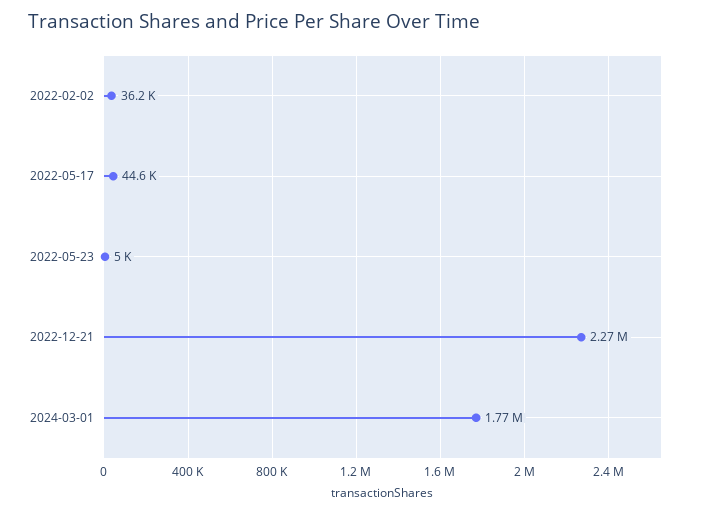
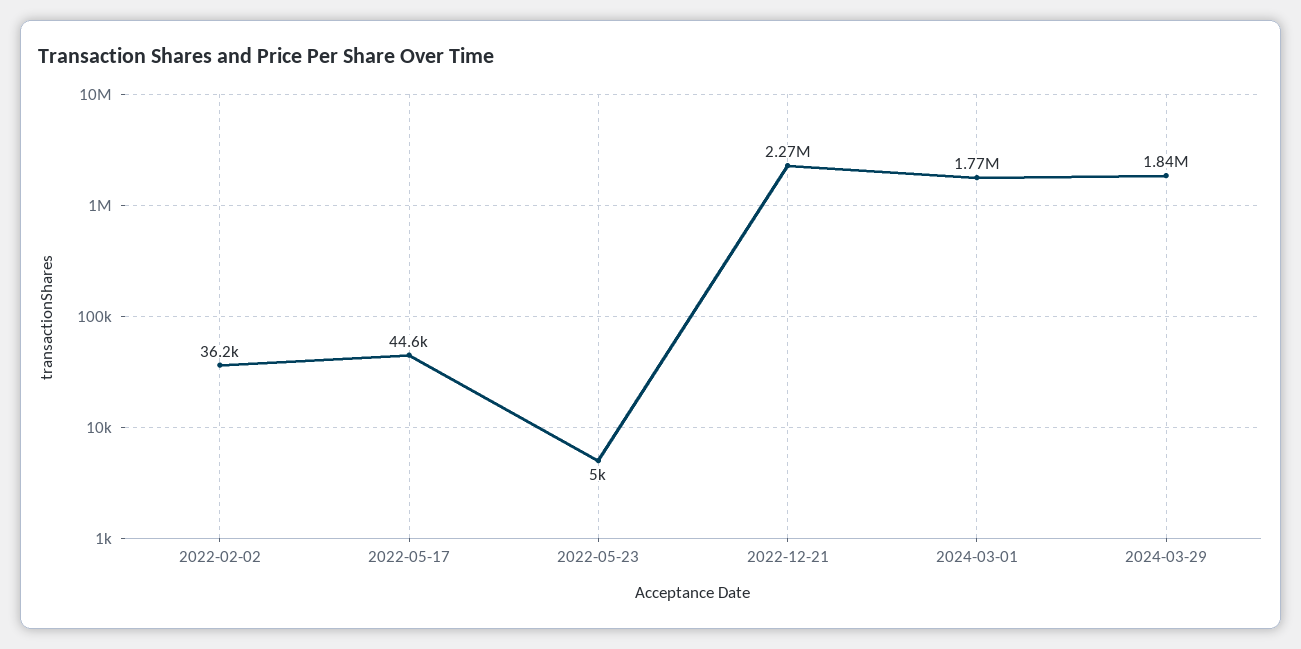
2024-03-29: none -> 1840000

